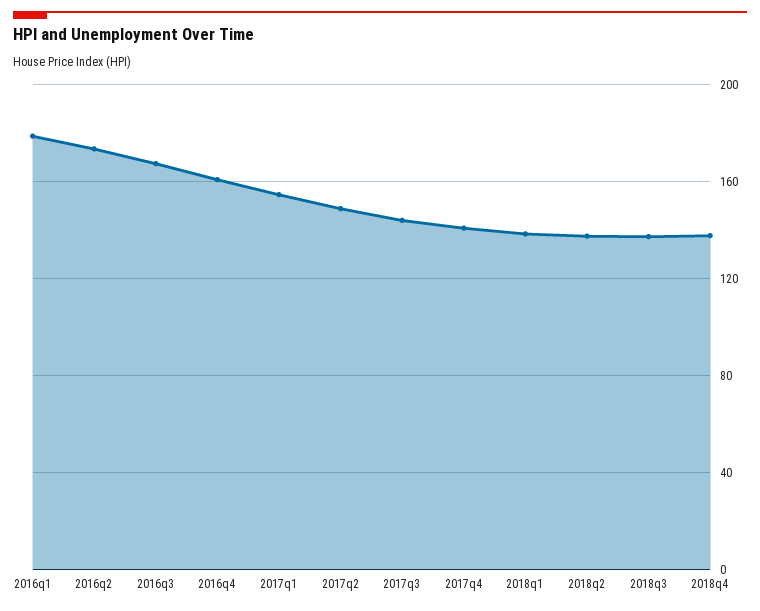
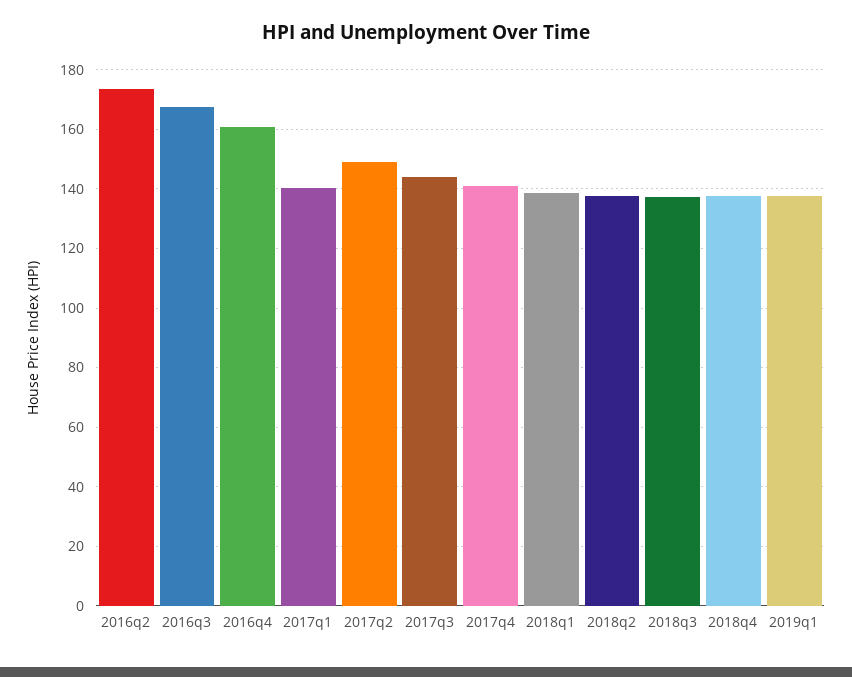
2016q1: 180 -> none
2017q1: 155 -> 140
2019q1: none -> 137.5

